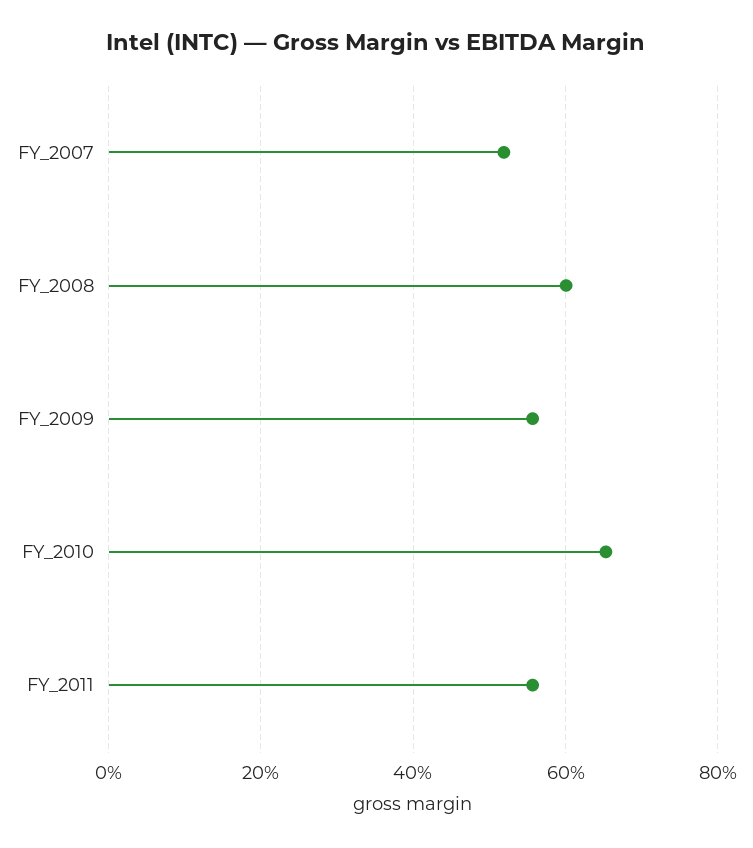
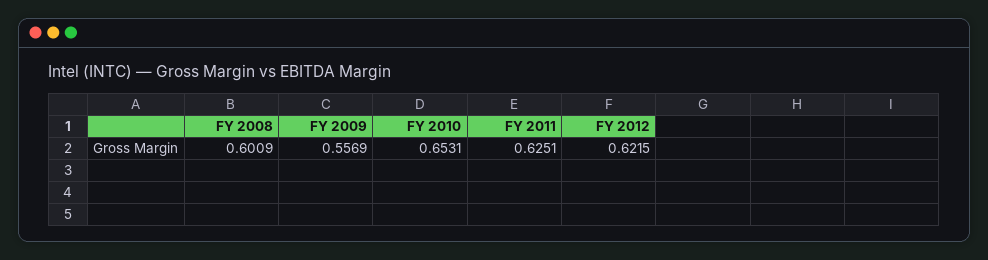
FY_2007: 0.52 -> none
FY_2011: 0.56 -> 0.6251
FY 2012: none -> 0.6215

